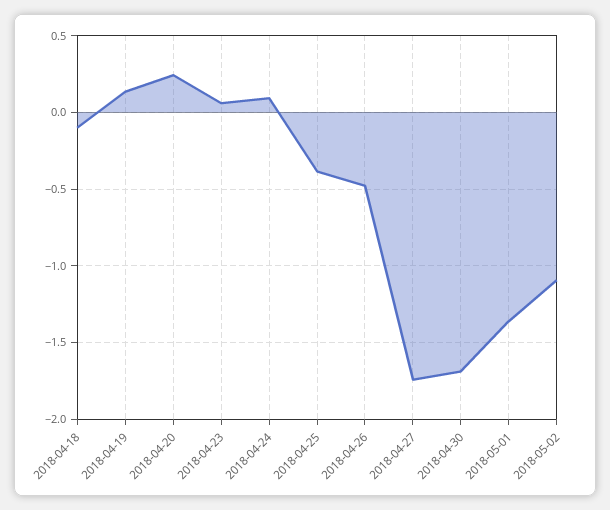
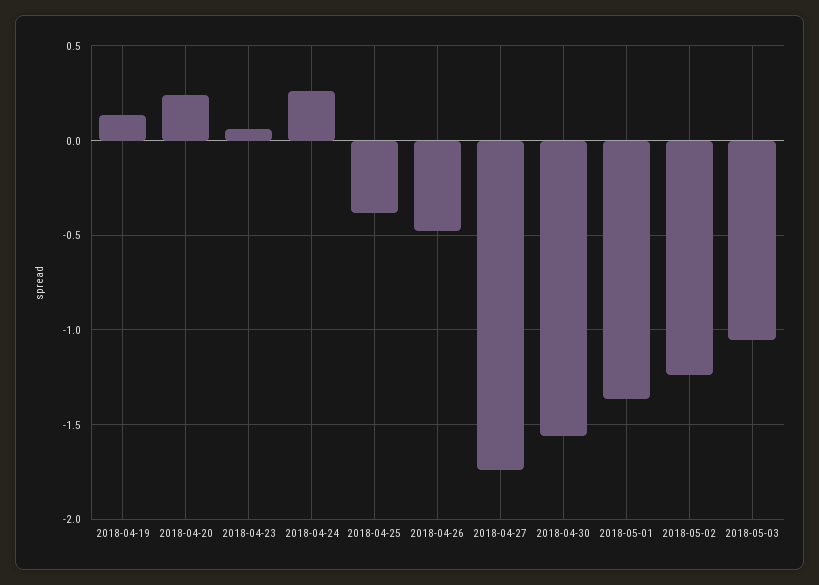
2018-04-18: -0.1 -> none
2018-04-24: 0.1 -> 0.25
2018-04-30: -1.7 -> -1.55
2018-05-02: -1.1 -> -1.25
2018-05-03: none -> -1.05

